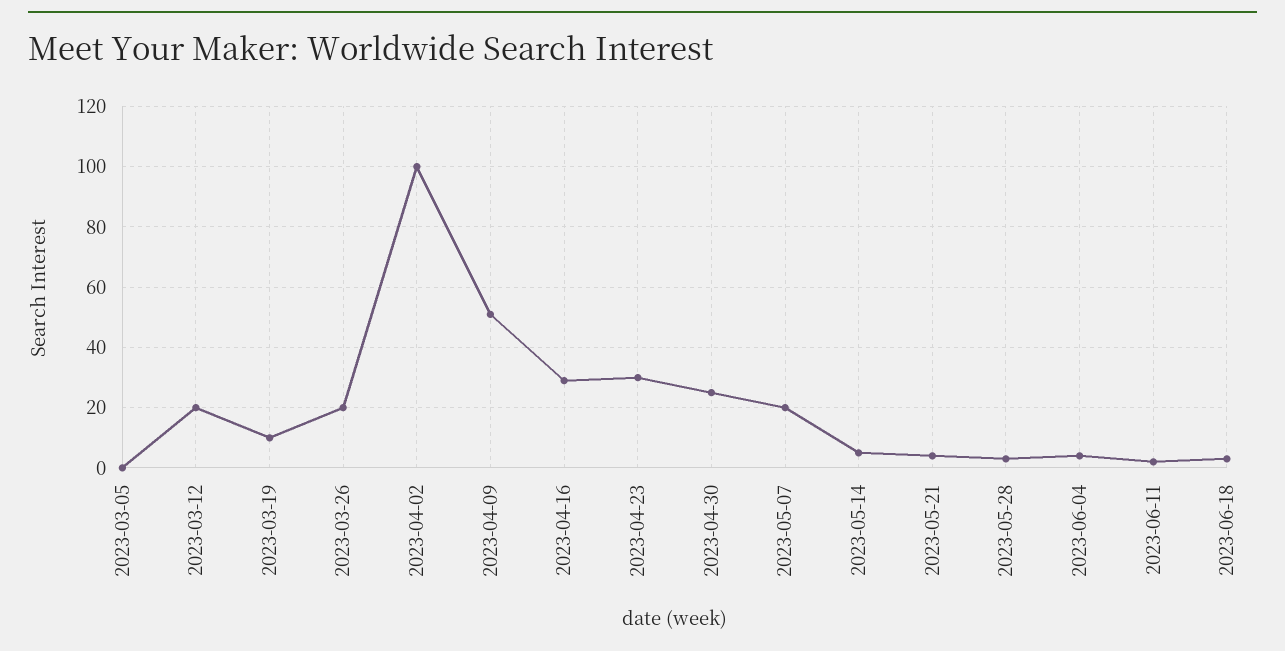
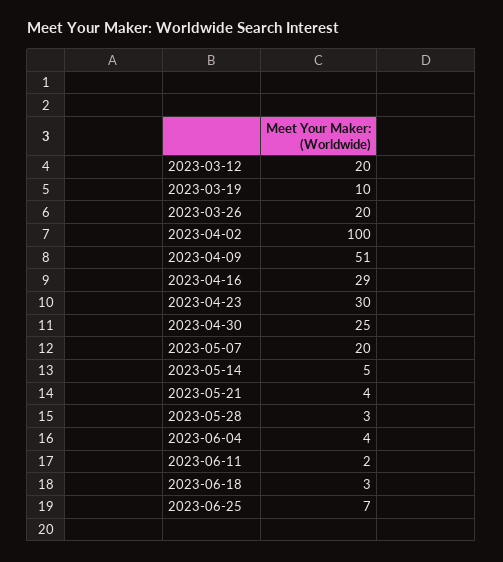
2023-03-05: 0 -> none
2023-06-25: none -> 7

